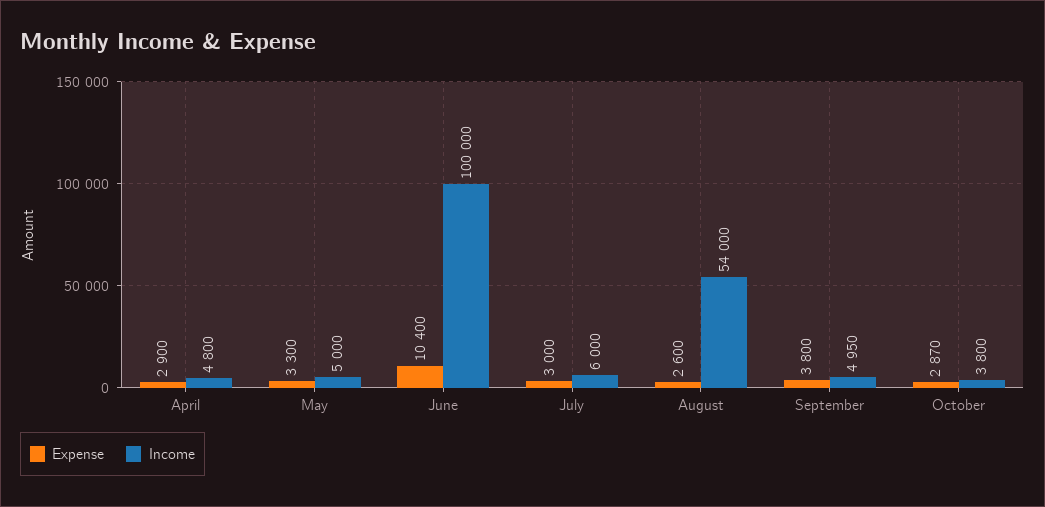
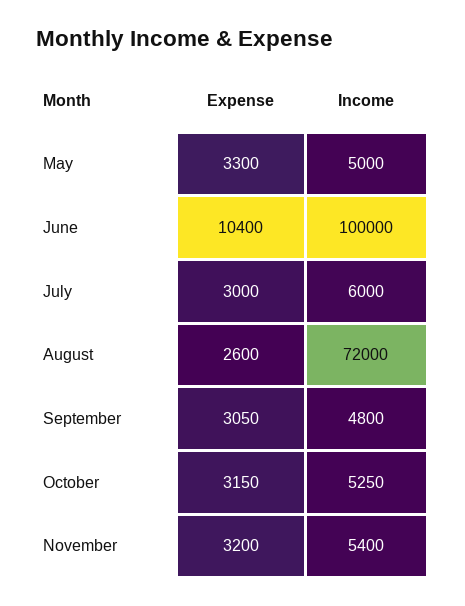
Expense, April: 2900 -> none
Income, April: 4800 -> none
Income, August: 54000 -> 72000
Expense, September: 3800 -> 3050
Income, September: 4950 -> 4800
Expense, October: 2870 -> 3150
Income, October: 3800 -> 5250
Expense, November: none -> 3200
Income, November: none -> 5400

